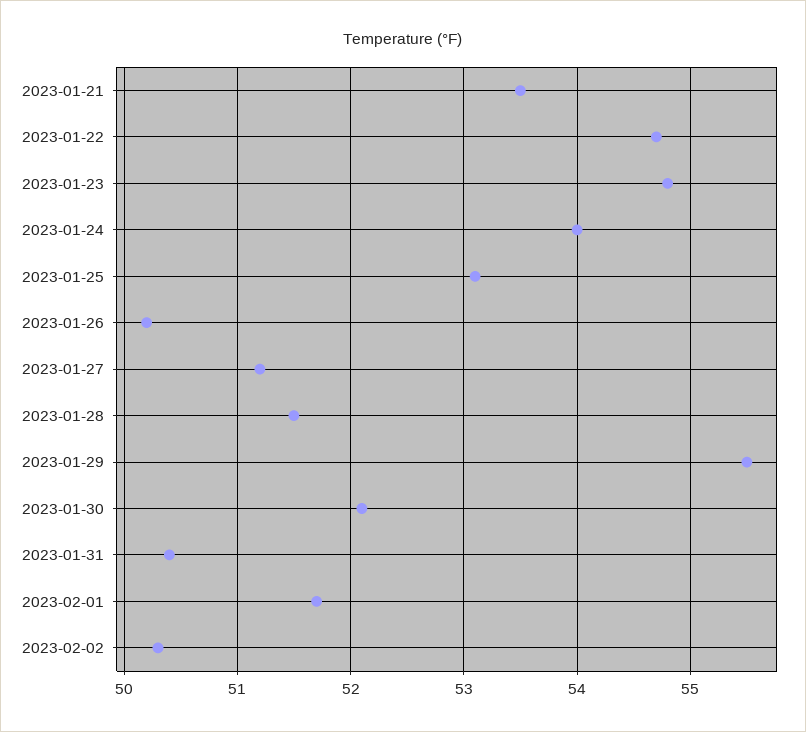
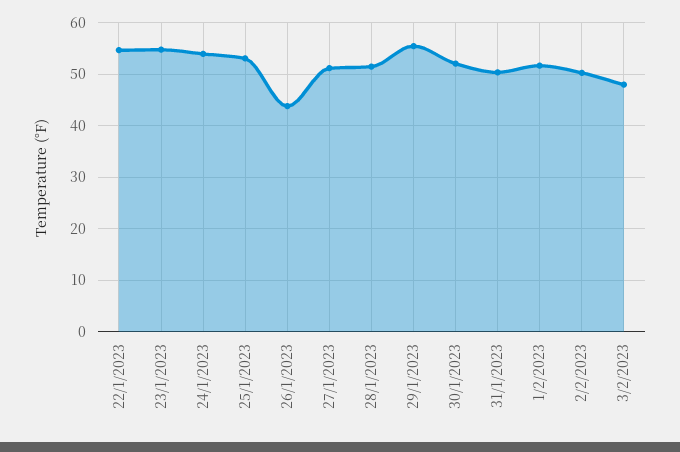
2023-01-21: 53.5 -> none
2023-01-26: 50.2 -> 44
3/2/2023: none -> 48

